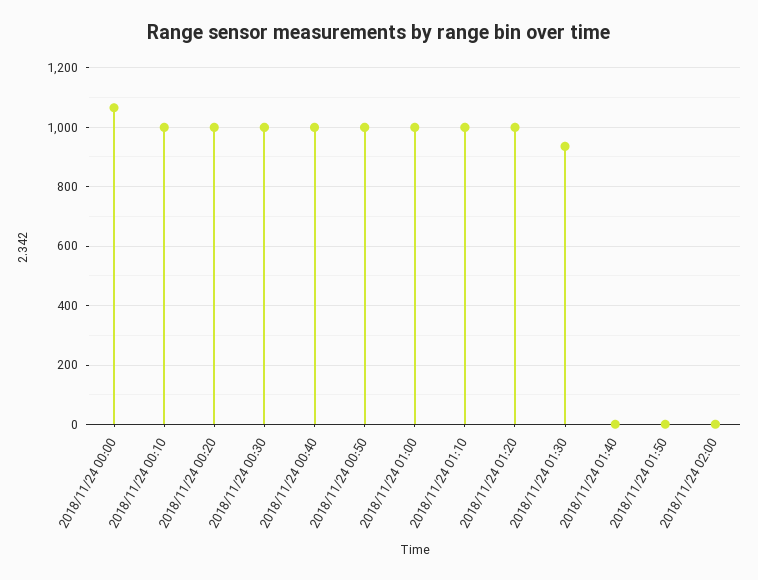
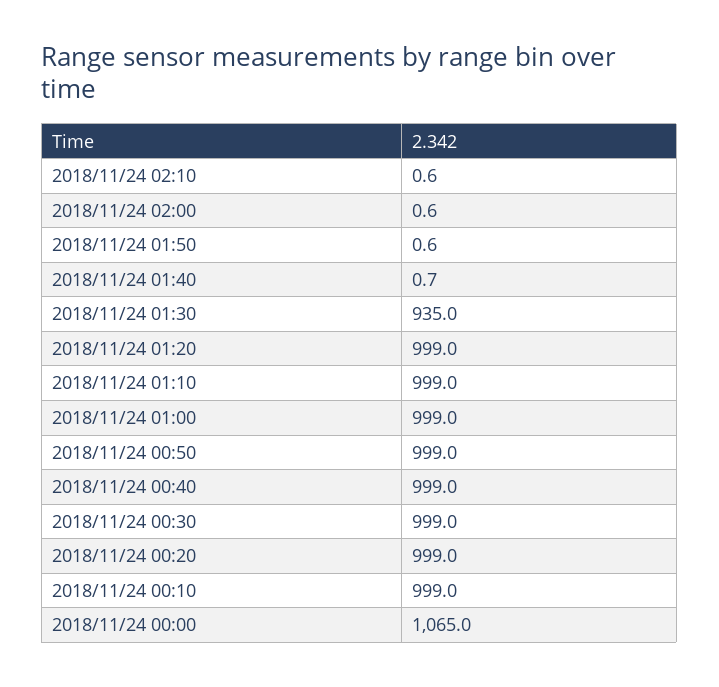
2018/11/24 02:10: none -> 0.6

